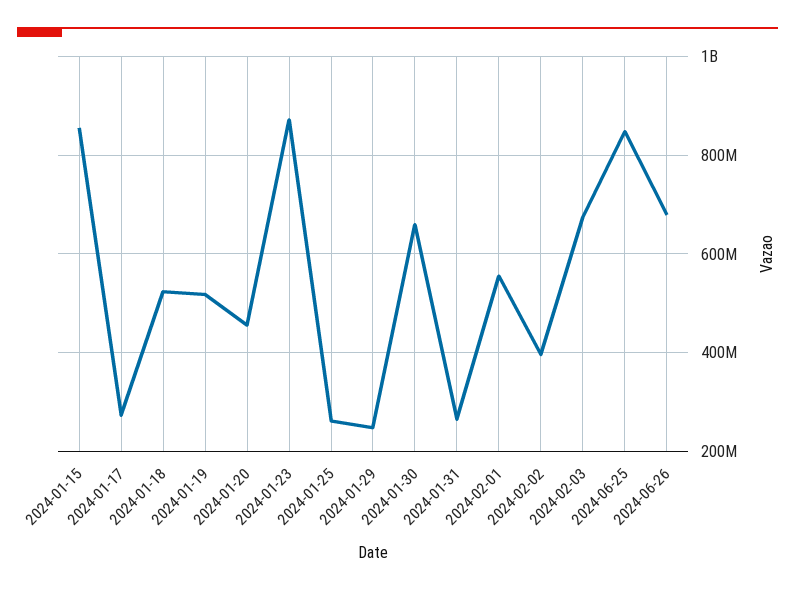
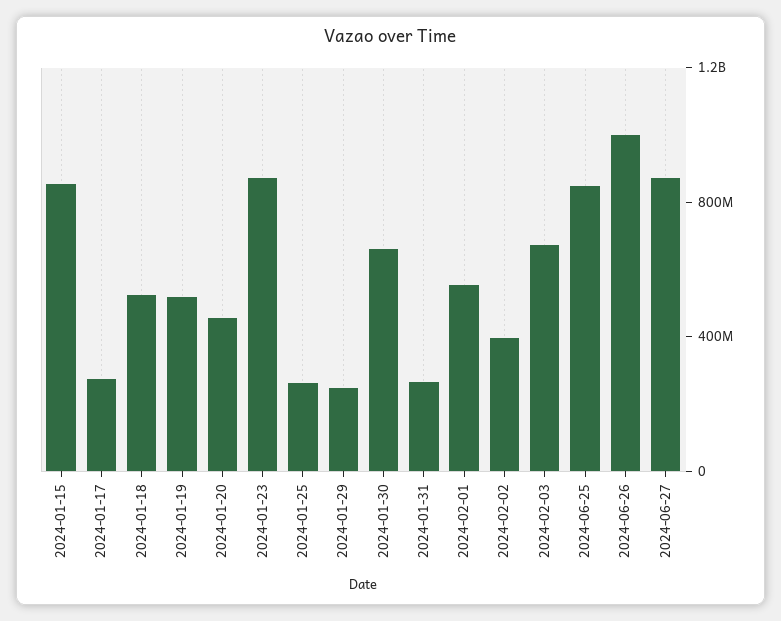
2024-06-26: 680000000 -> 1000000000
2024-06-27: none -> 900000000

